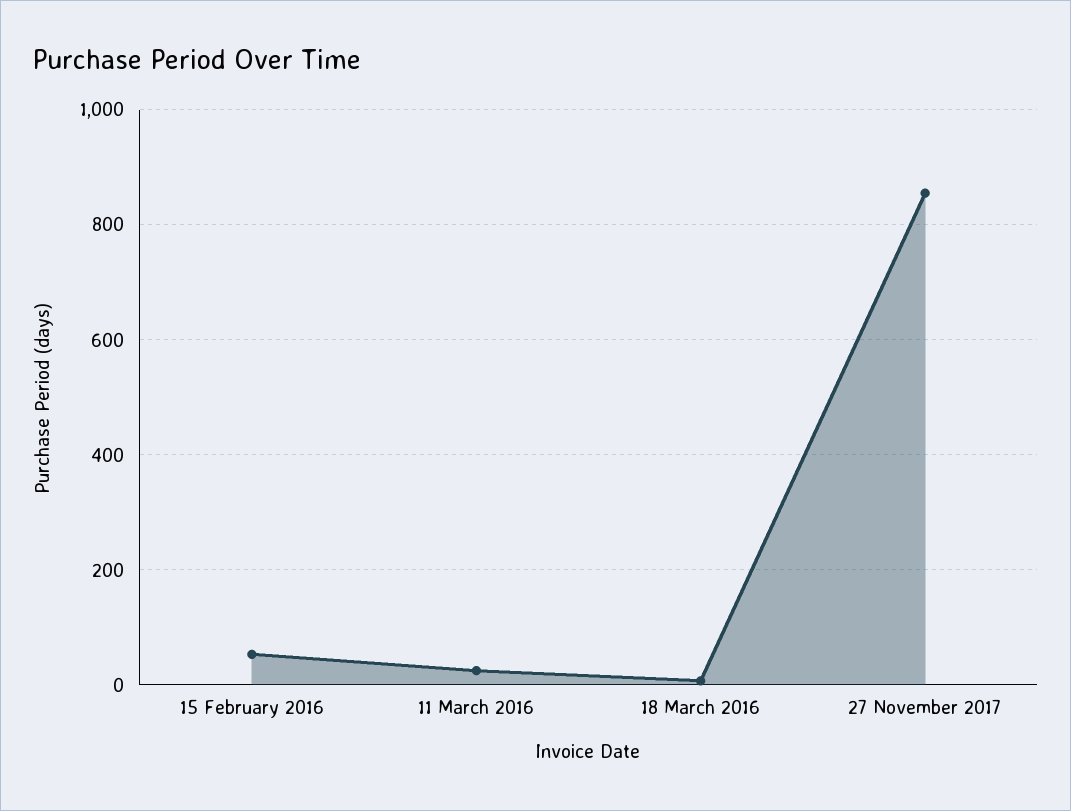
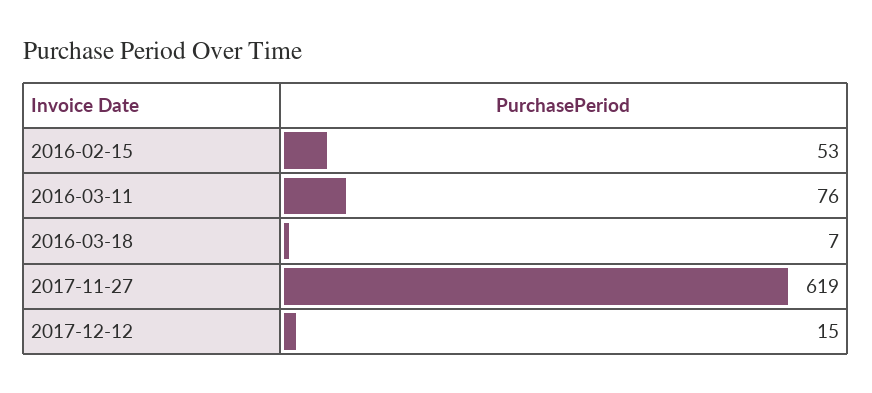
11 March 2016: 20 -> 76
27 November 2017: 860 -> 619
2017-12-12: none -> 15

